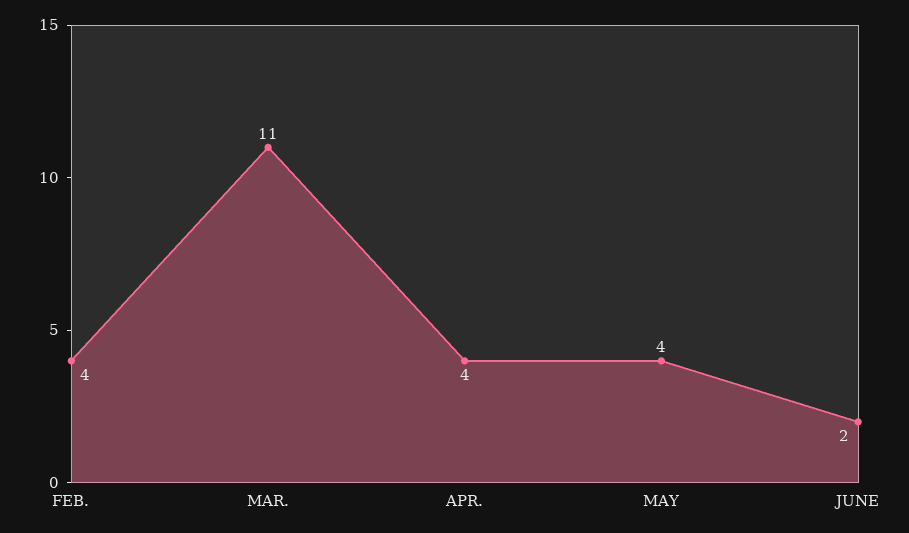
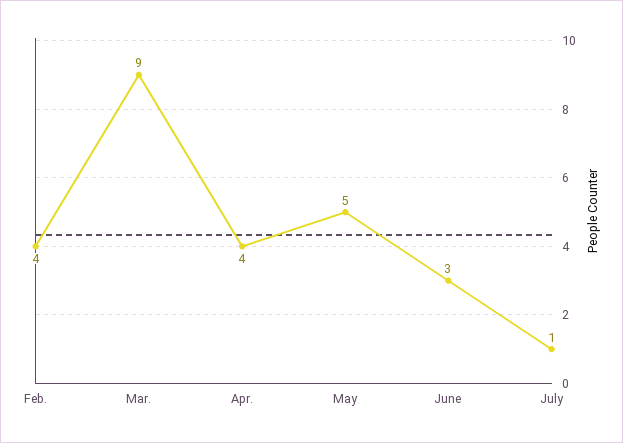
MAR.: 11 -> 9
MAY: 4 -> 5
JUNE: 2 -> 3
July: none -> 1

